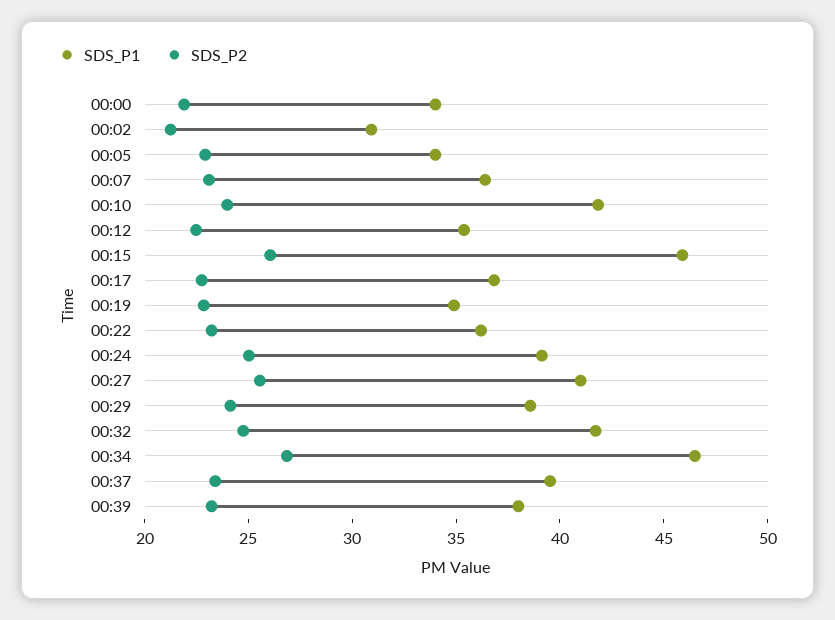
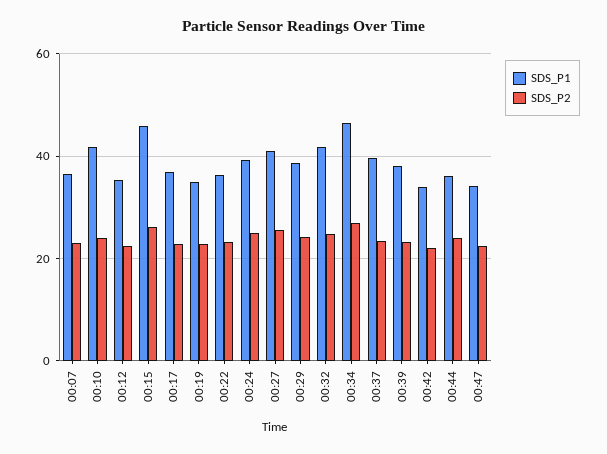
SDS_P1, 00:00: 34 -> none
SDS_P2, 00:00: 22 -> none
SDS_P1, 00:02: 31 -> none
SDS_P2, 00:02: 21 -> none
SDS_P1, 00:05: 34 -> none
SDS_P2, 00:05: 23 -> none
SDS_P1, 00:42: none -> 34
SDS_P2, 00:42: none -> 22
SDS_P1, 00:44: none -> 36
SDS_P2, 00:44: none -> 24
SDS_P1, 00:47: none -> 34
SDS_P2, 00:47: none -> 22

